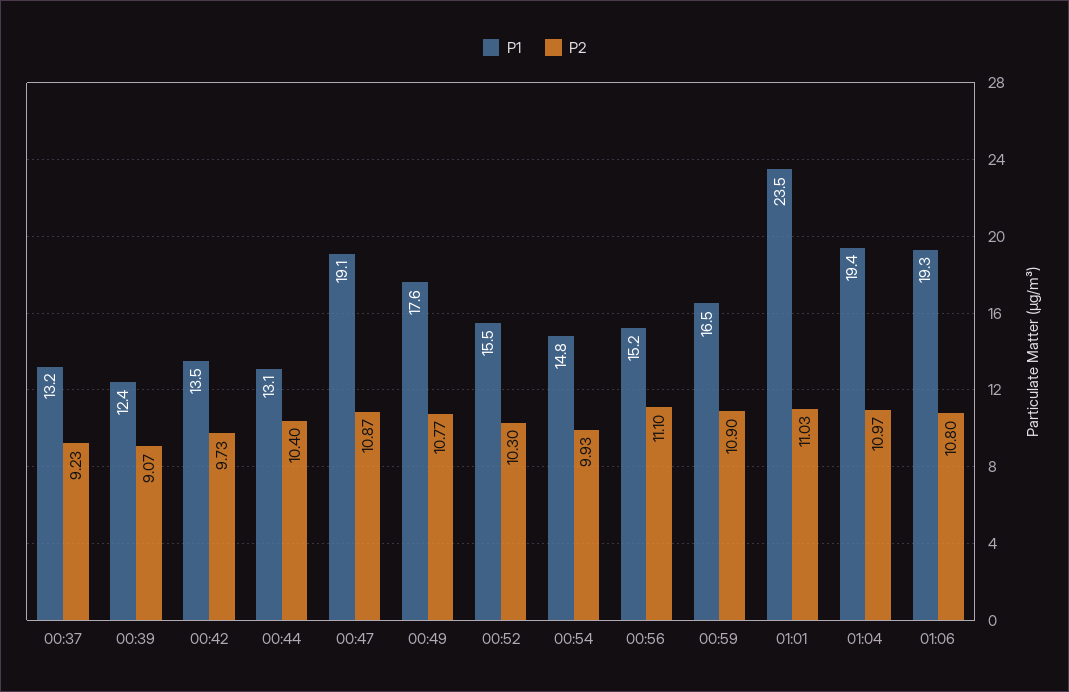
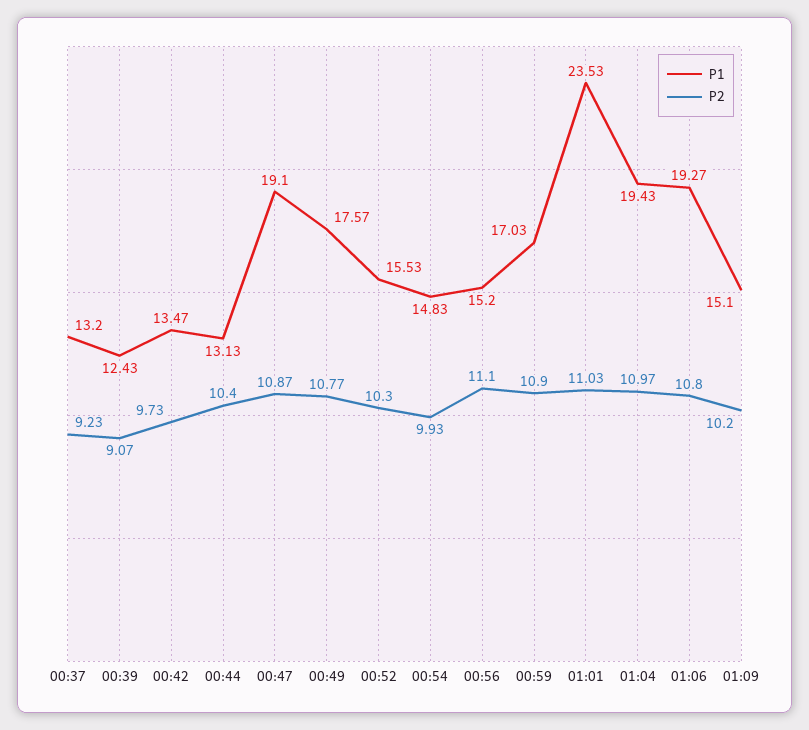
P1, 00:59: 16.5 -> 17.03
P1, 01:09: none -> 15.1
P2, 01:09: none -> 10.2

